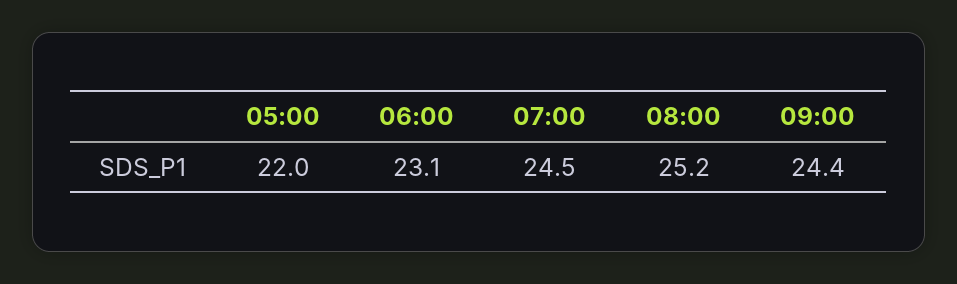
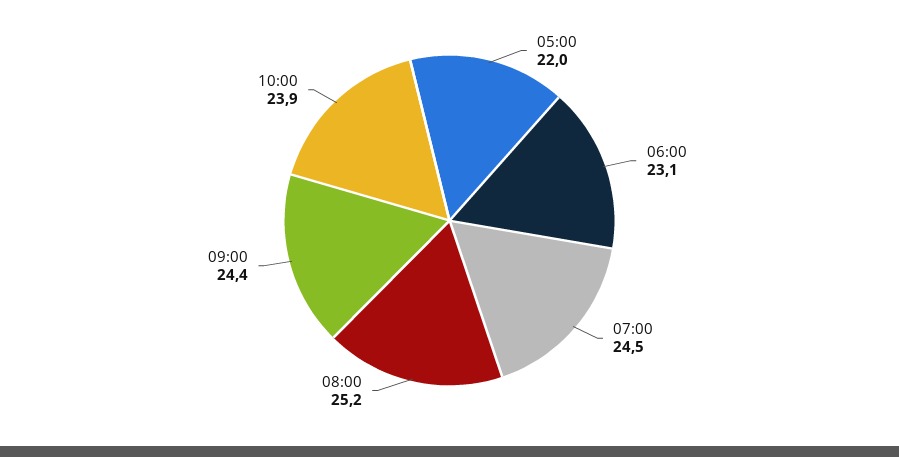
10:00: none -> 23.9

